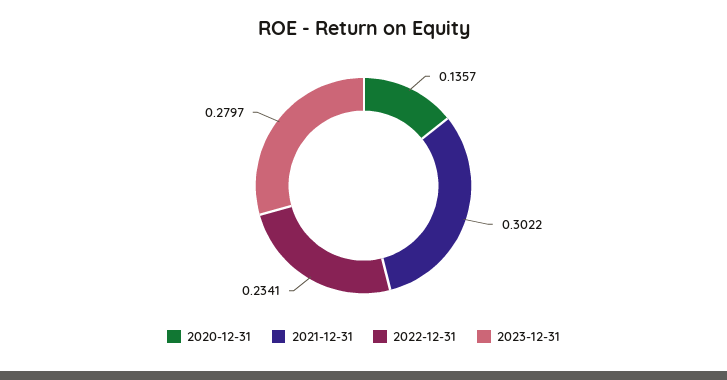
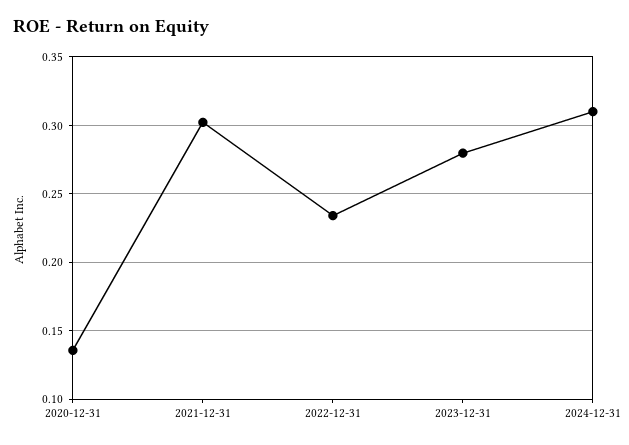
2024-12-31: none -> 0.31

